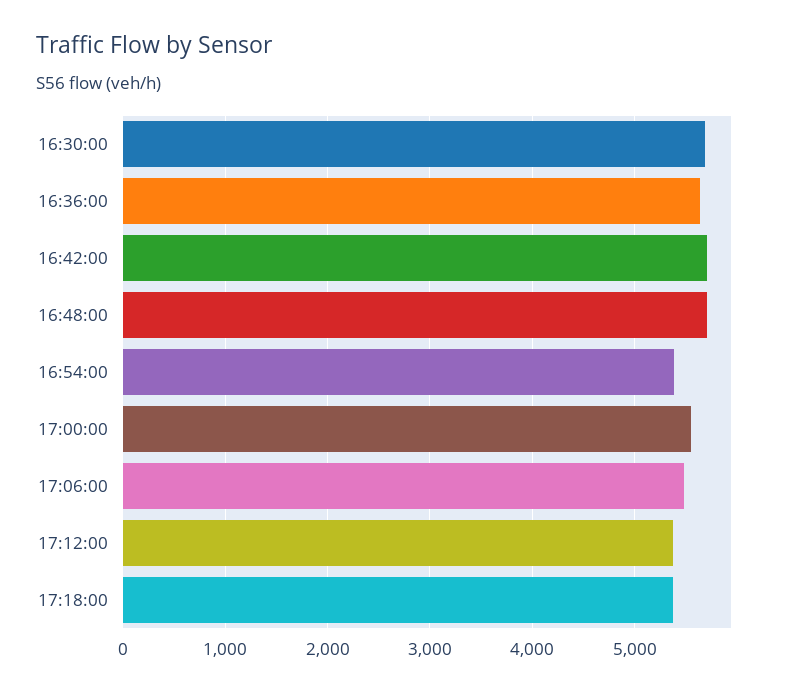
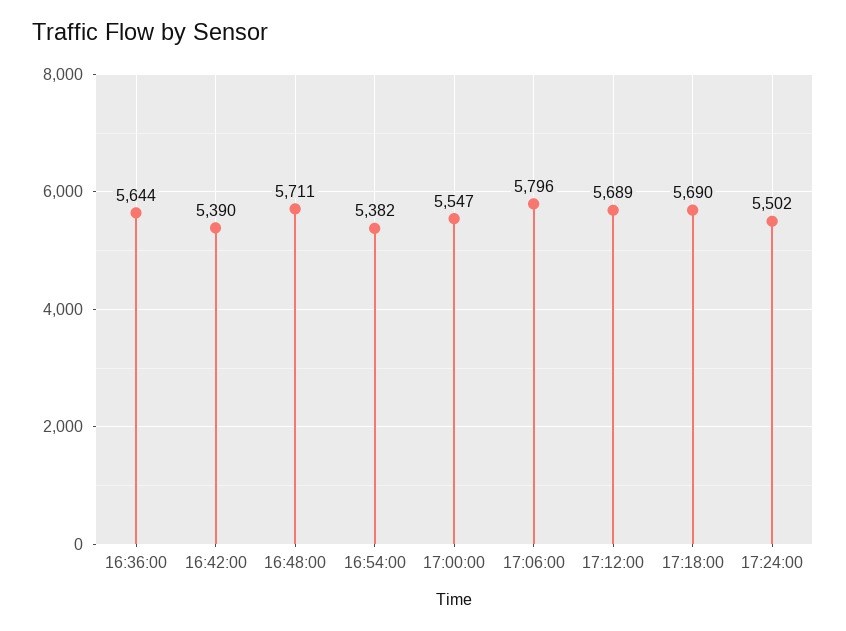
16:30:00: 5700 -> none
16:42:00: 5700 -> 5390
17:06:00: 5500 -> 5796
17:12:00: 5400 -> 5689
17:18:00: 5400 -> 5690
17:24:00: none -> 5502

